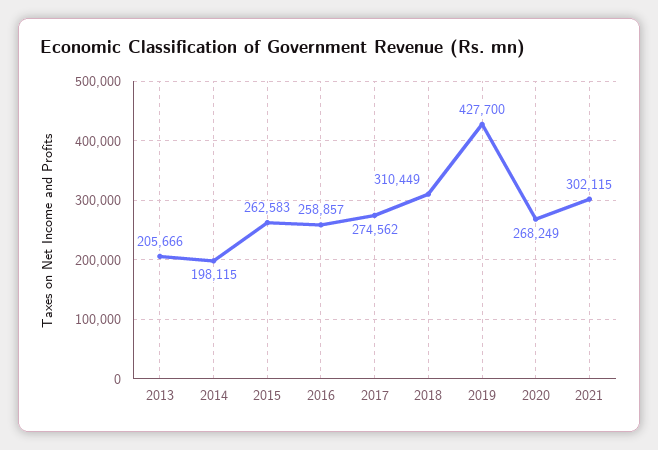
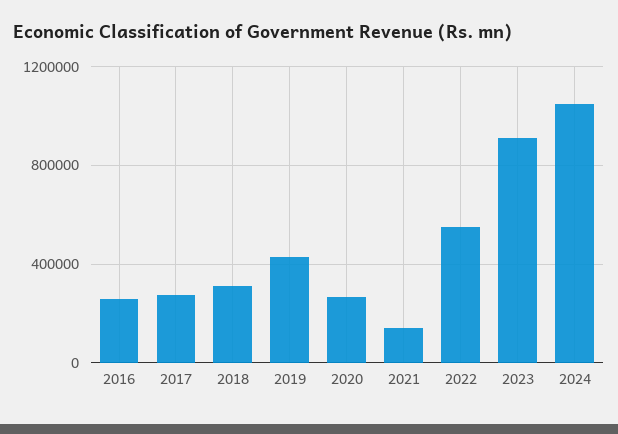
2013: 205666 -> none
2014: 198115 -> none
2015: 262583 -> none
2021: 302115 -> 150000
2022: none -> 550000
2023: none -> 900000
2024: none -> 1050000

